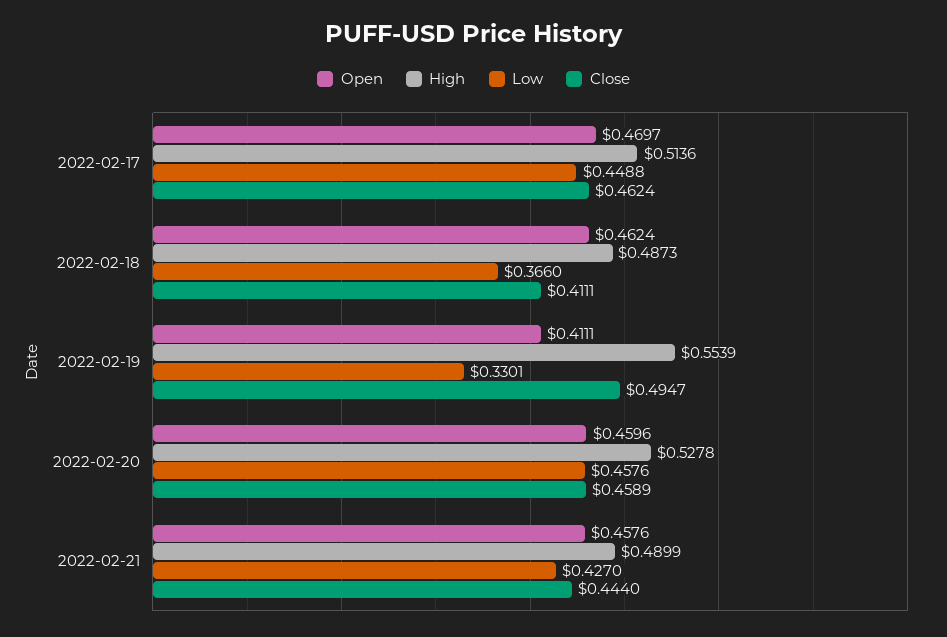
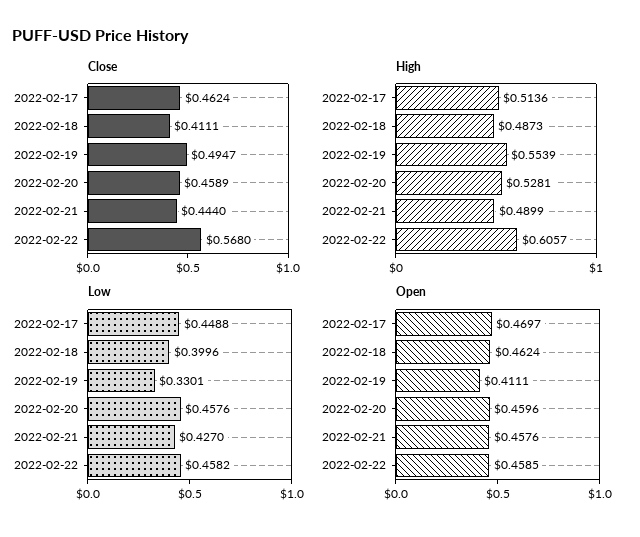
Low, 2022-02-18: 0.366 -> 0.3996
High, 2022-02-20: 0.5278 -> 0.5281
Close, 2022-02-22: none -> 0.568
High, 2022-02-22: none -> 0.6057
Low, 2022-02-22: none -> 0.4582
Open, 2022-02-22: none -> 0.4585

